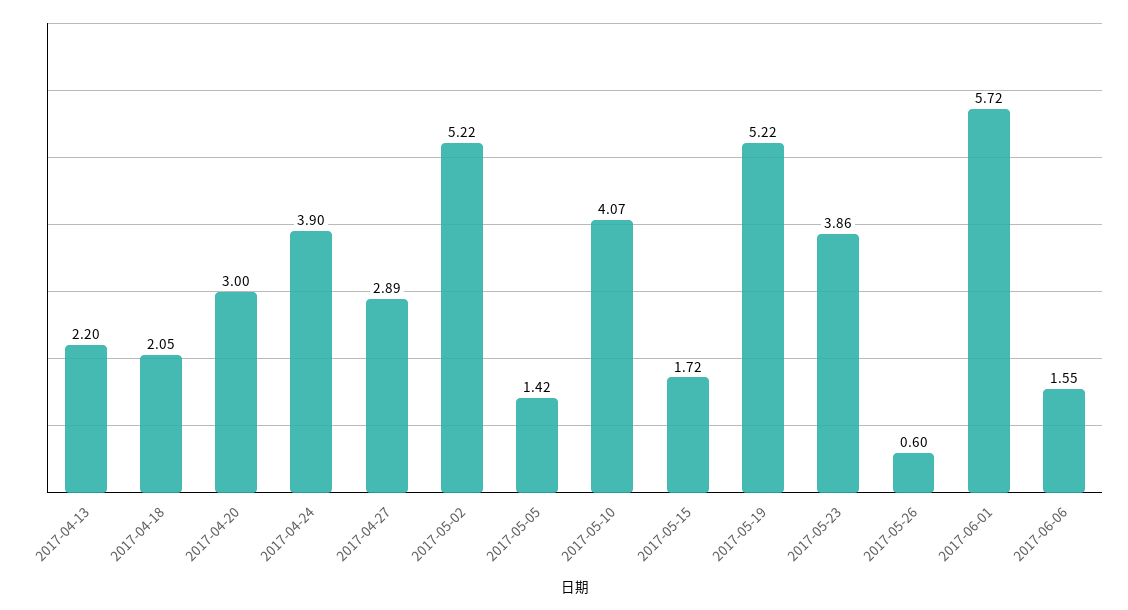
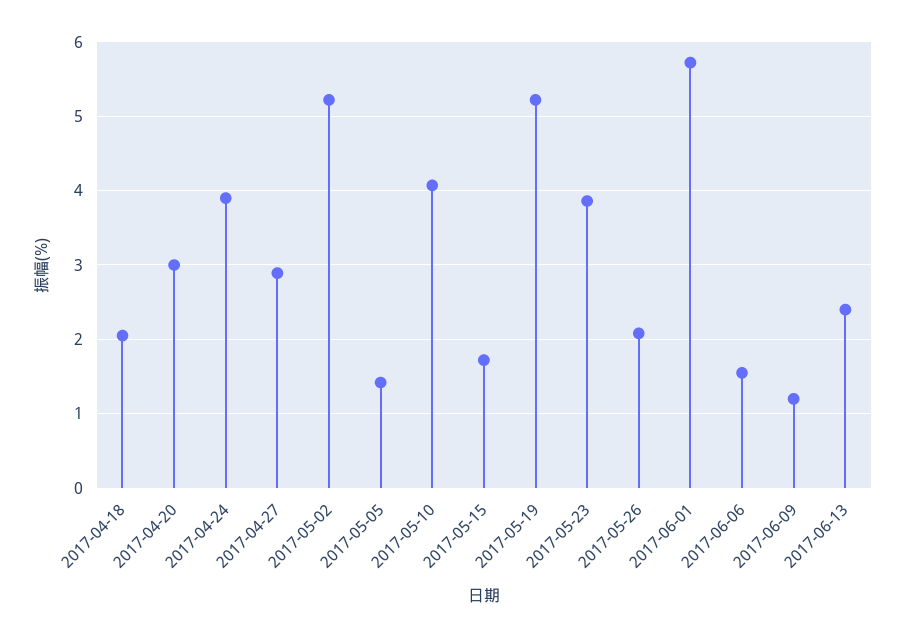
2017-04-13: 2.2 -> none
2017-05-26: 0.6 -> 2.1
2017-06-09: none -> 1.2
2017-06-13: none -> 2.4

